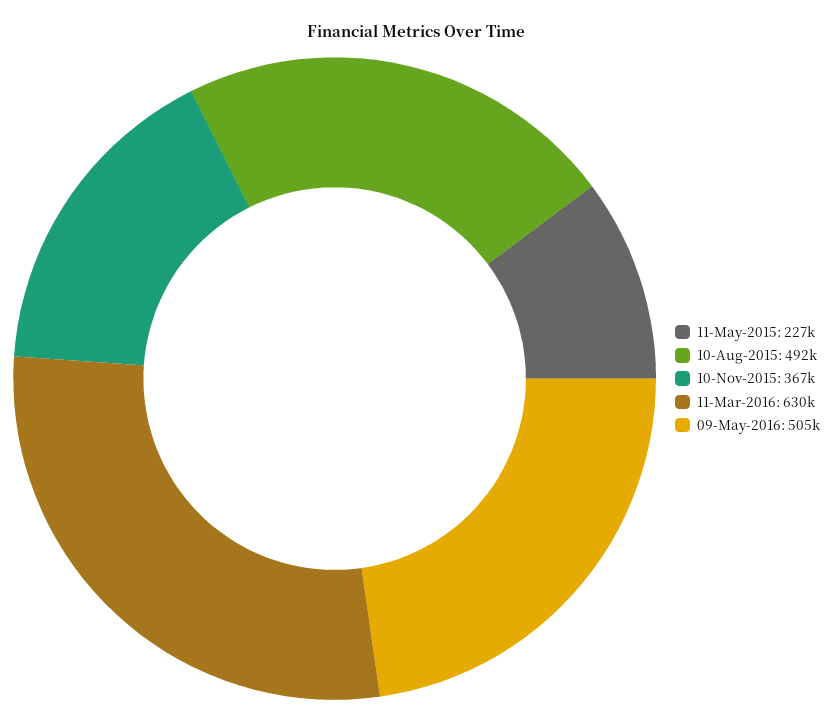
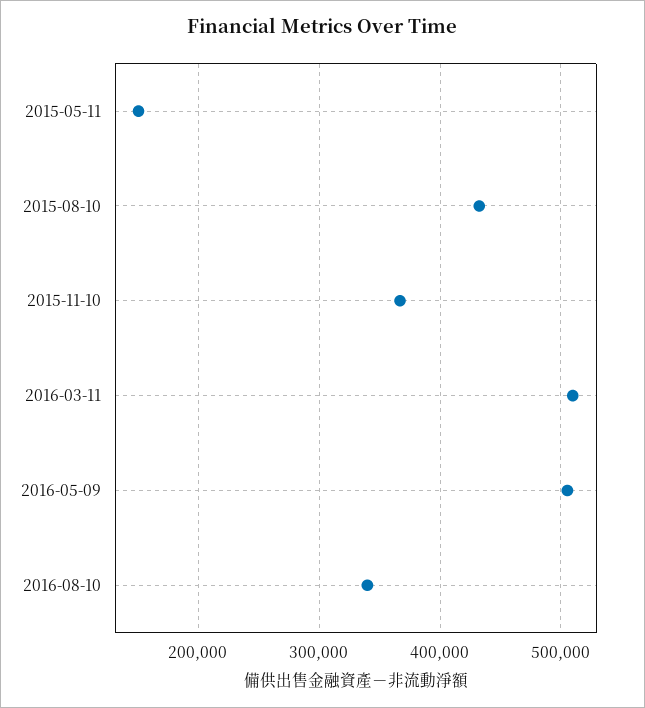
11-May-2015: 227000 -> 150000
10-Aug-2015: 492000 -> 430000
11-Mar-2016: 630000 -> 510000
2016-08-10: none -> 340000

